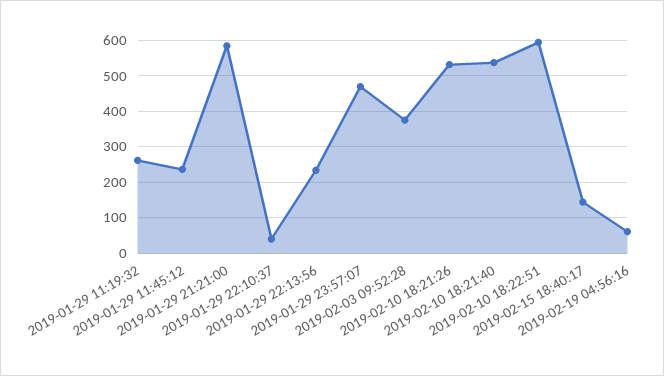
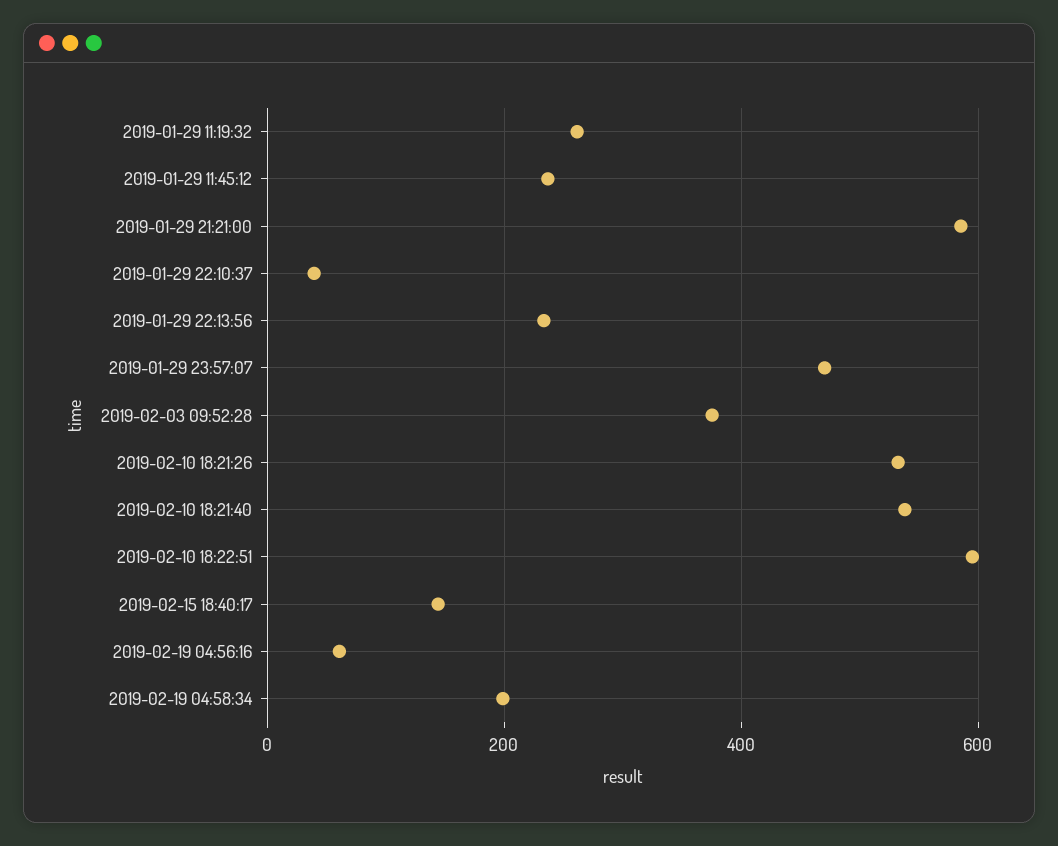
2019-02-19 04:58:34: none -> 200

